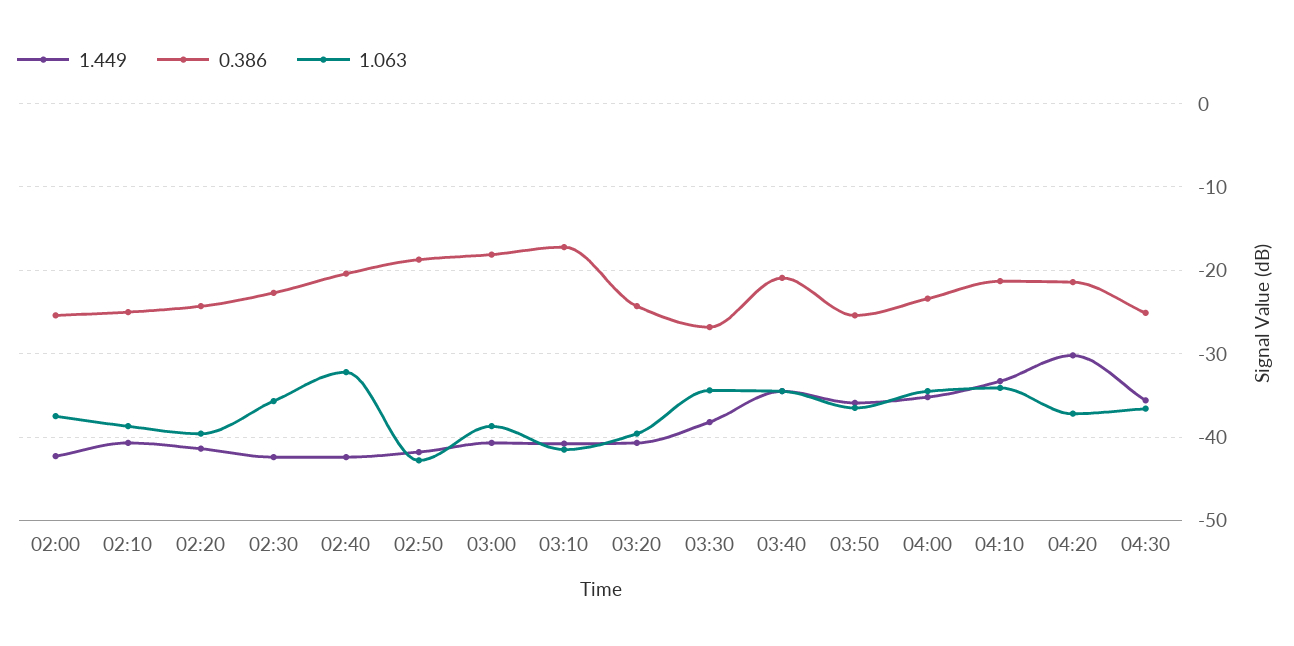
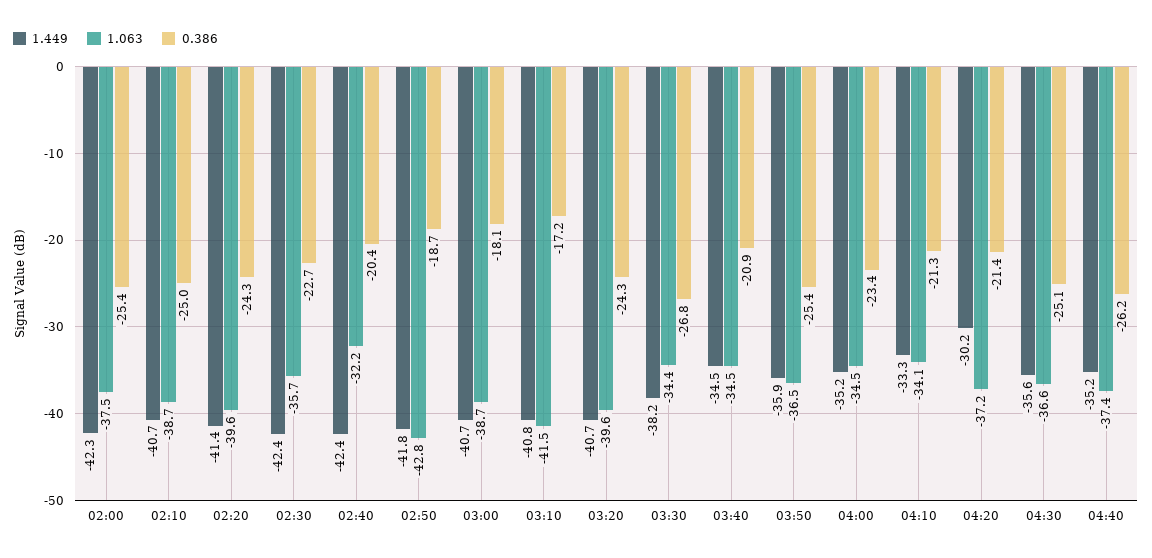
1.449, 04:40: none -> -35.2
1.063, 04:40: none -> -37.4
0.386, 04:40: none -> -26.2

